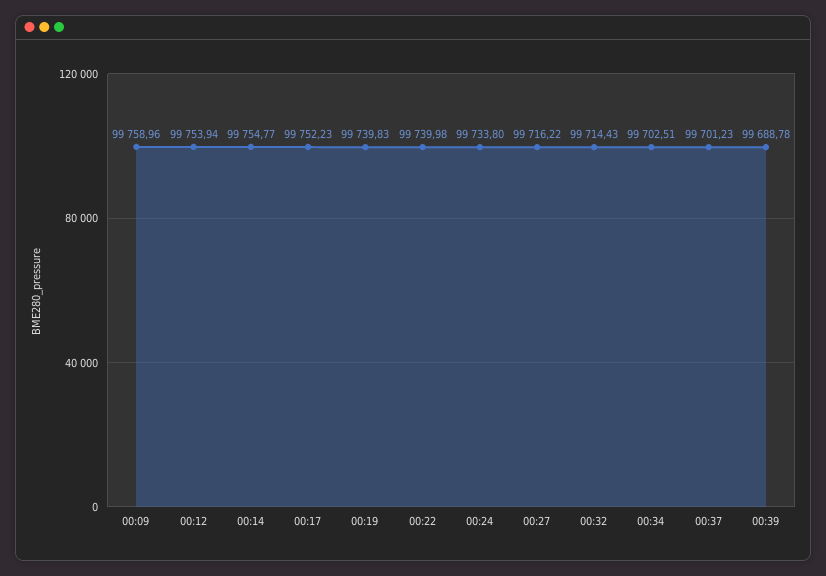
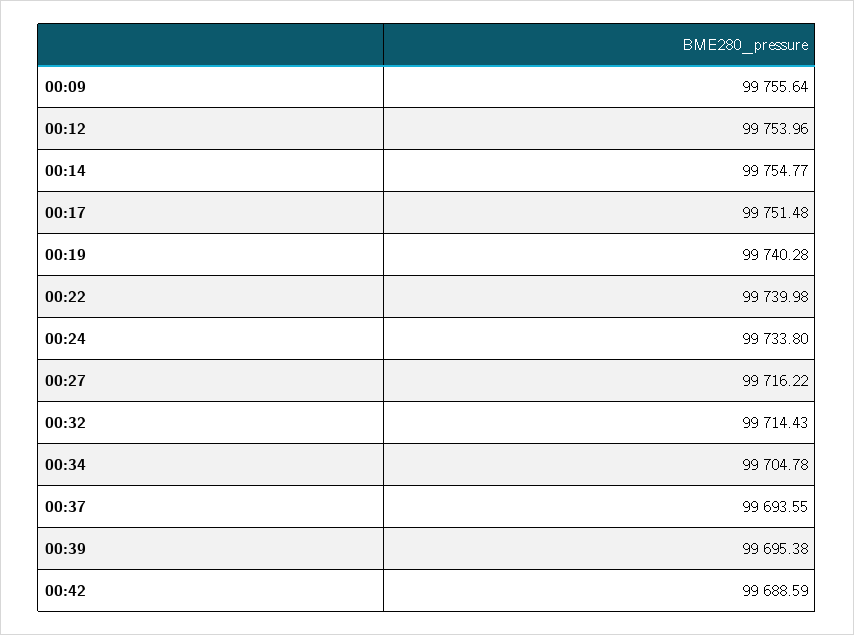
00:09: 99758.96 -> 99755.64
00:12: 99753.94 -> 99753.96
00:17: 99752.23 -> 99751.48
00:19: 99739.83 -> 99740.28
00:34: 99702.51 -> 99704.78
00:37: 99701.23 -> 99693.55
00:39: 99688.78 -> 99695.38
00:42: none -> 99688.59

